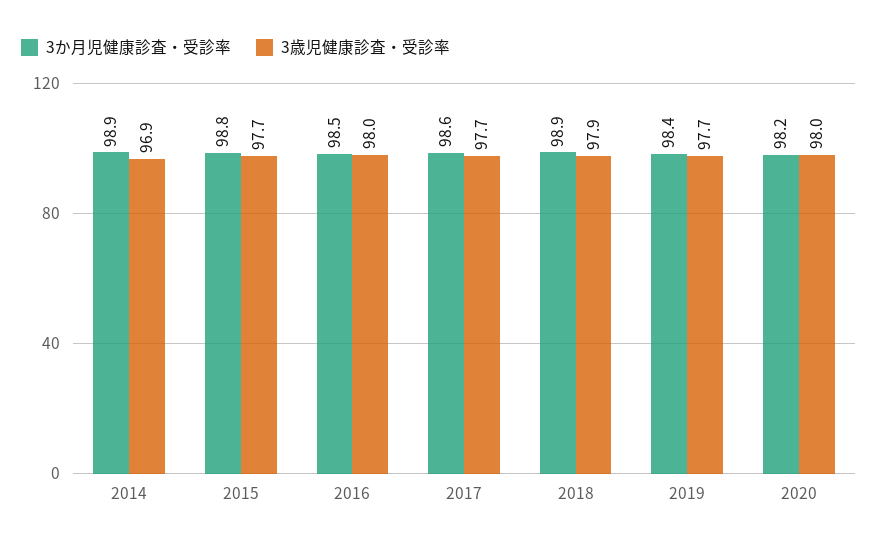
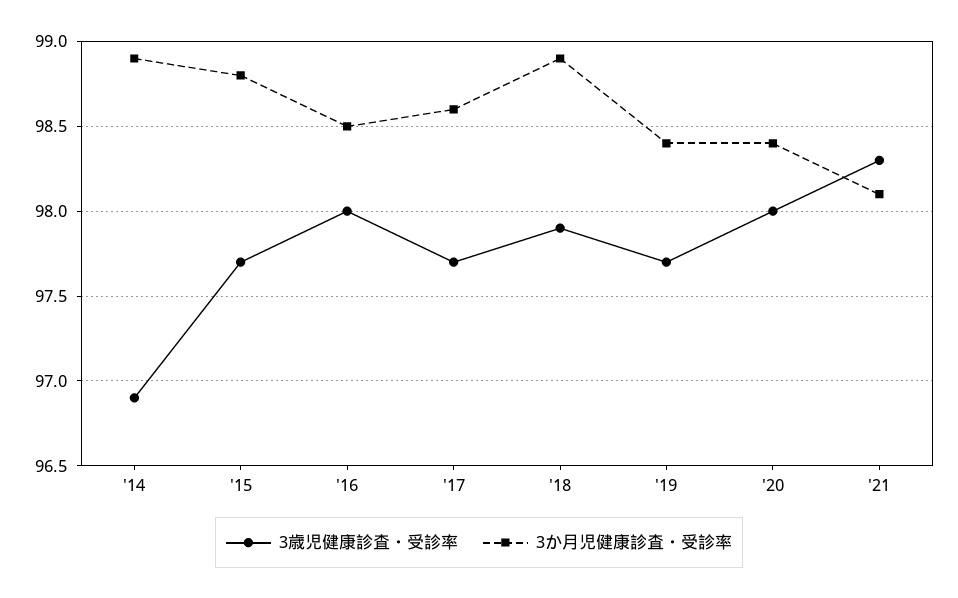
3か月児健康診査・受診率, 2020: 98.2 -> 98.4
3歳児健康診査・受診率, '21: none -> 98.3
3か月児健康診査・受診率, '21: none -> 98.1

